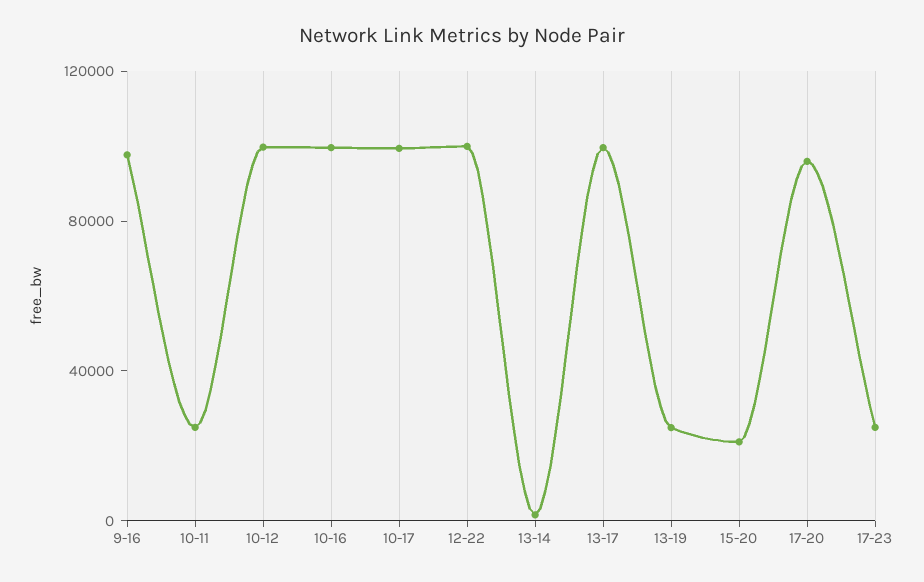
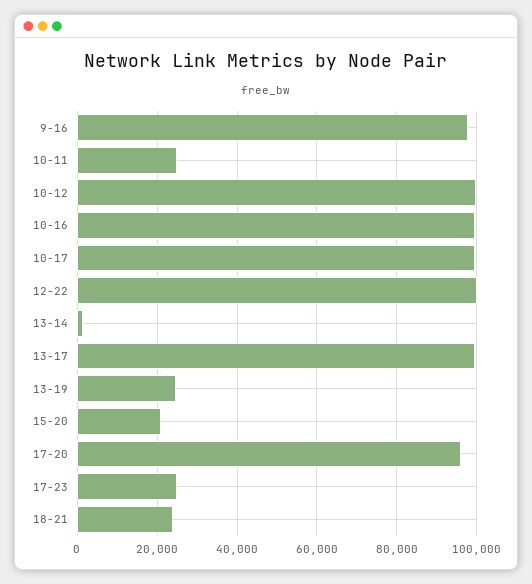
18-21: none -> 24000

